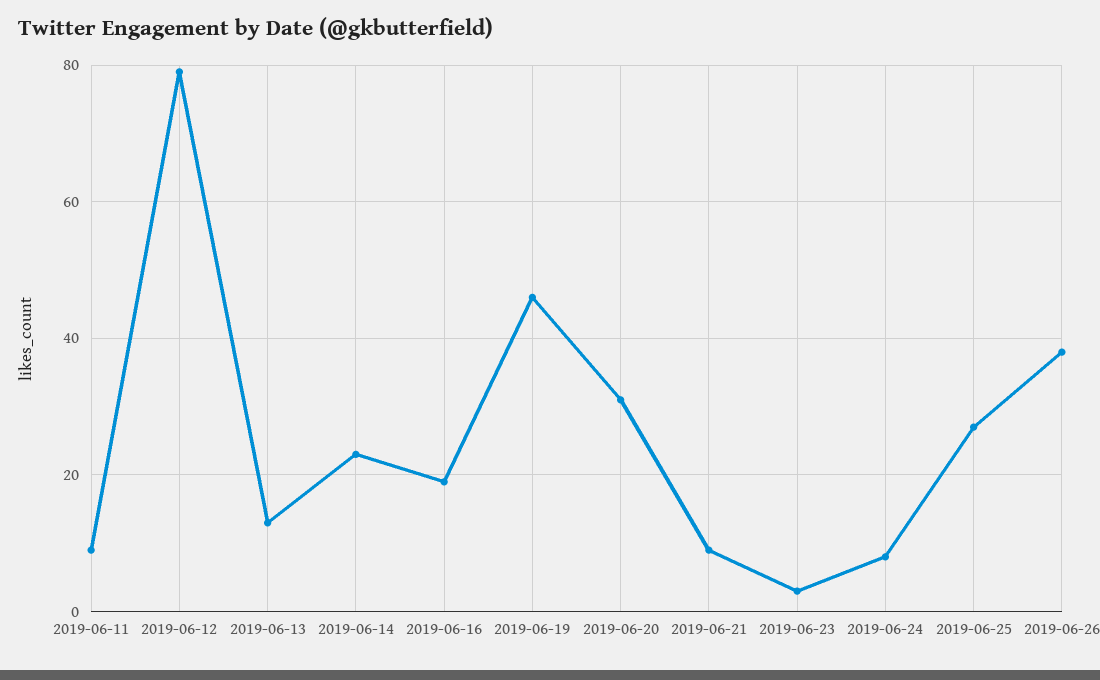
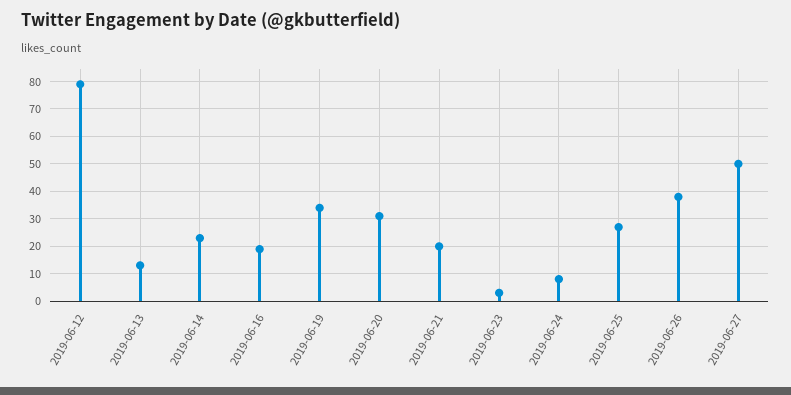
2019-06-11: 10 -> none
2019-06-19: 45 -> 35
2019-06-21: 10 -> 20
2019-06-27: none -> 50

